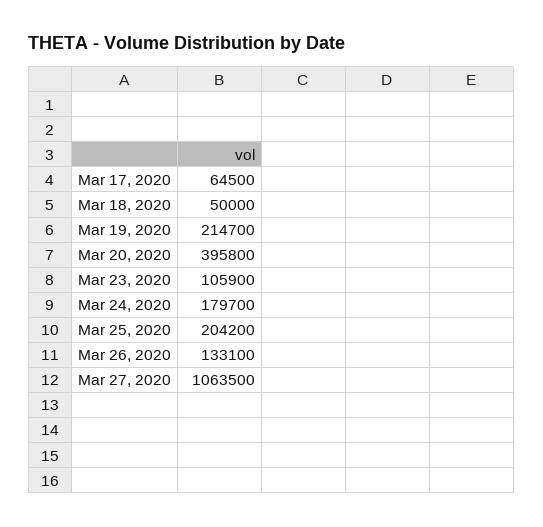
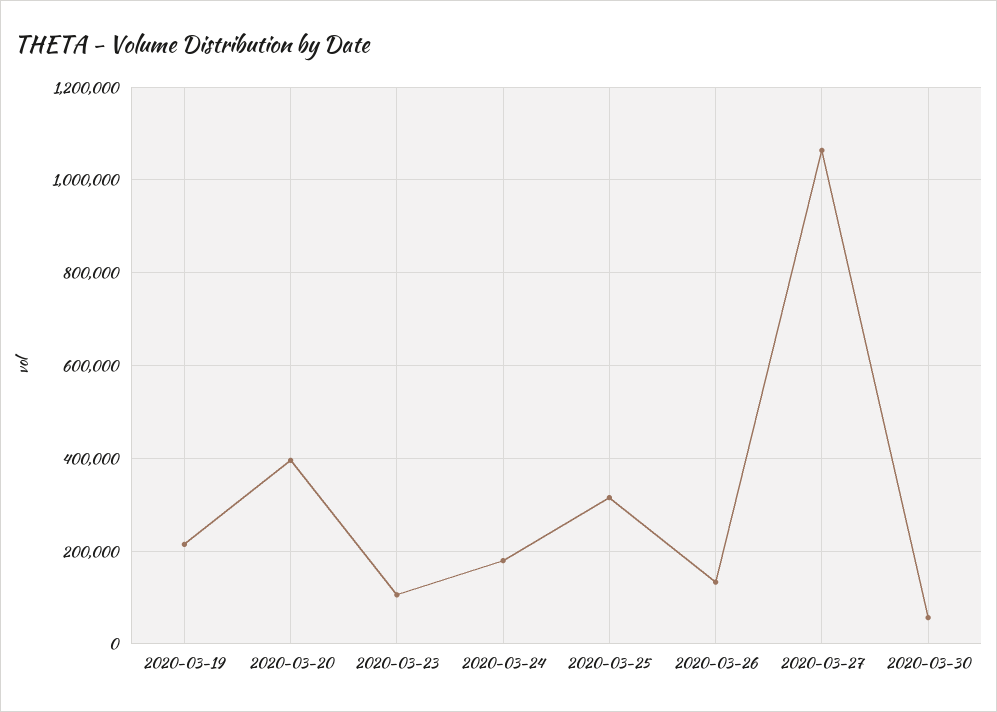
Mar 17, 2020: 64500 -> none
Mar 18, 2020: 50000 -> none
Mar 25, 2020: 204200 -> 320000
2020-03-30: none -> 60000

